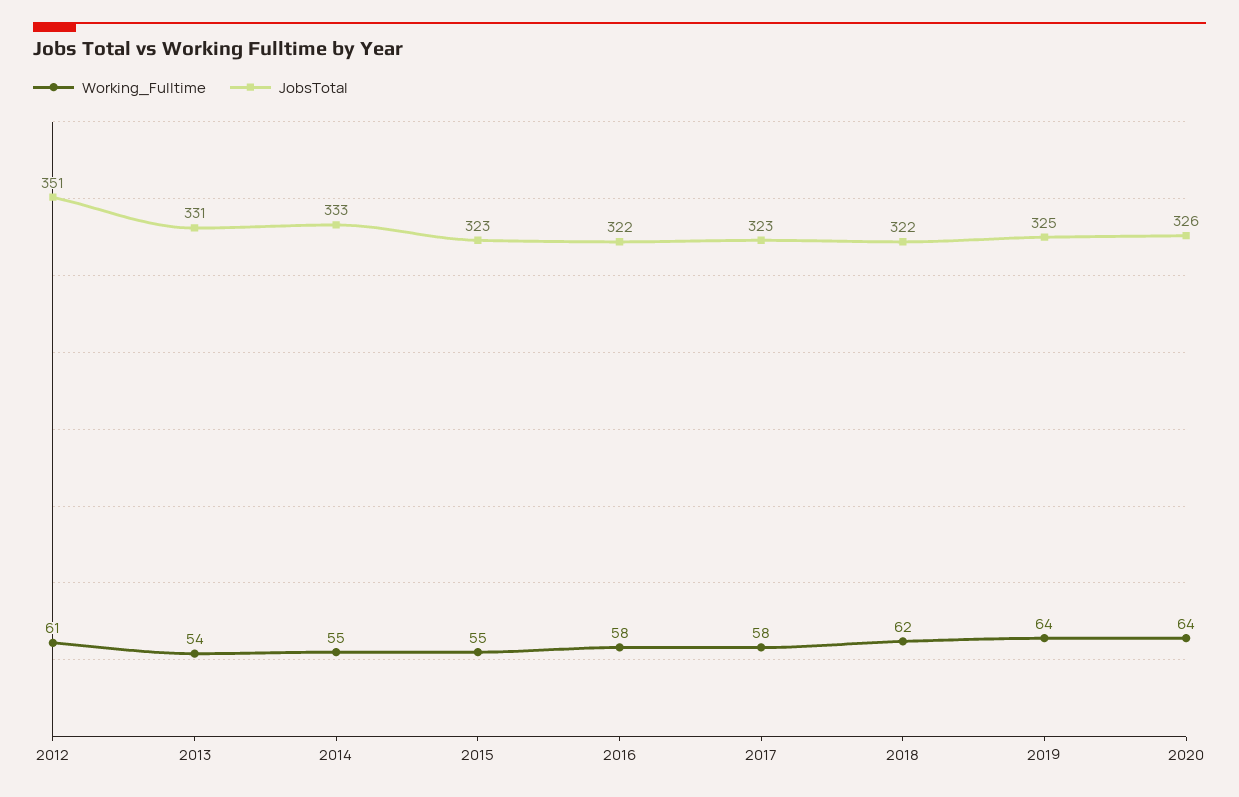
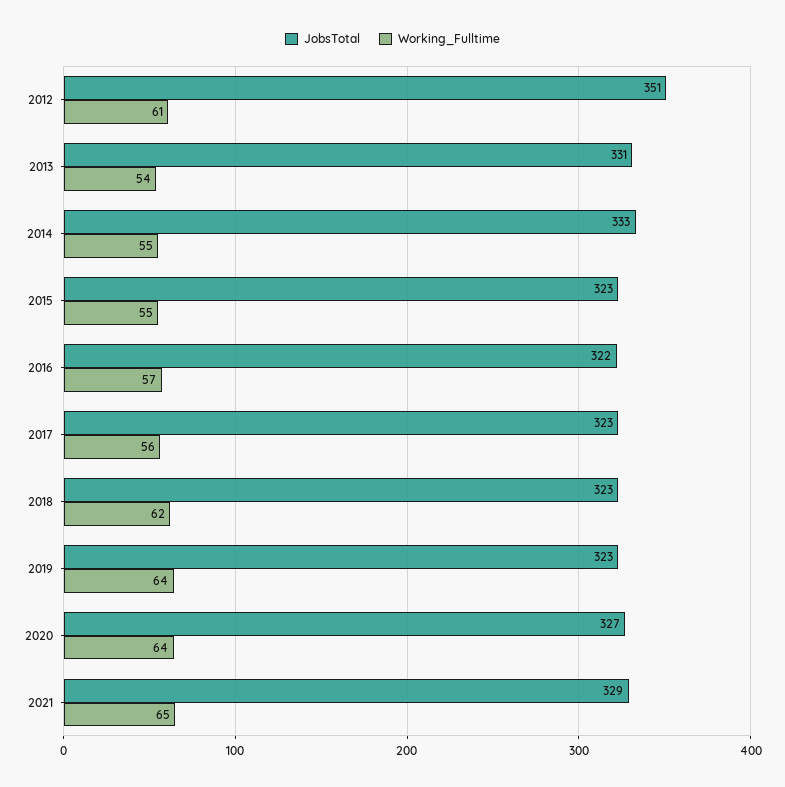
Working_Fulltime, 2016: 58 -> 57
Working_Fulltime, 2017: 58 -> 56
JobsTotal, 2018: 322 -> 323
JobsTotal, 2019: 325 -> 323
JobsTotal, 2020: 326 -> 327
JobsTotal, 2021: none -> 329
Working_Fulltime, 2021: none -> 65

